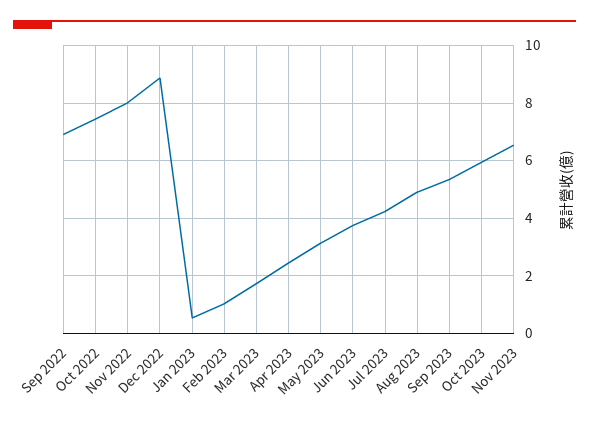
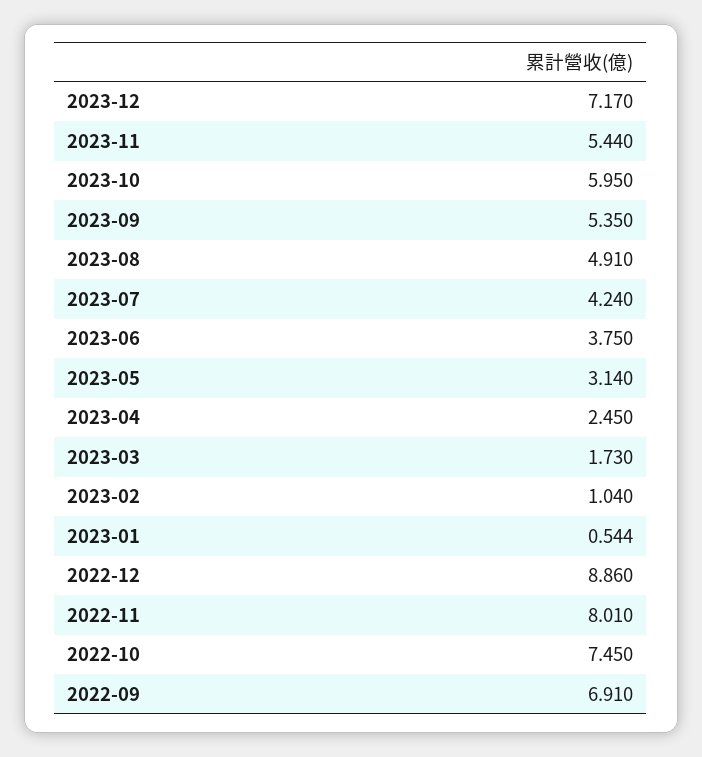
Nov 2023: 6.5 -> 5.44
2023-12: none -> 7.17

